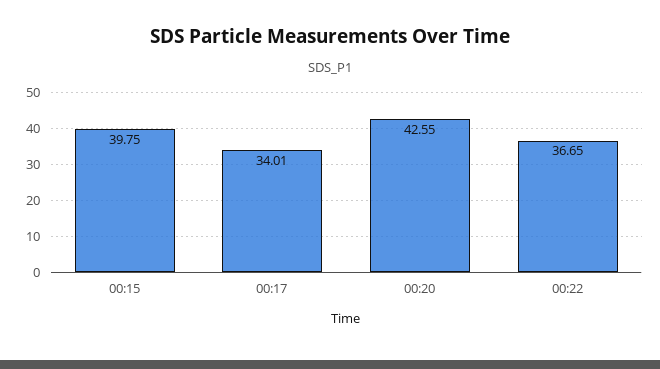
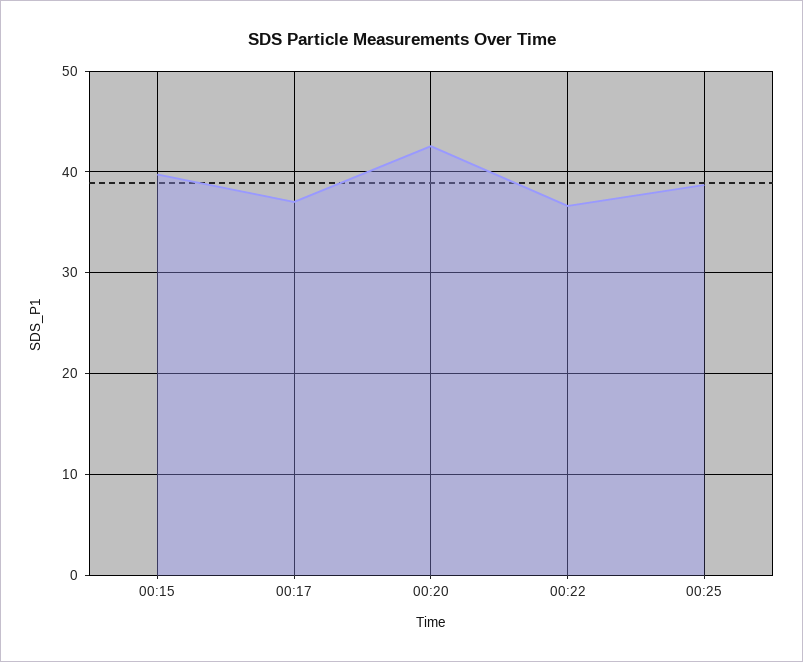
00:17: 34.01 -> 37
00:25: none -> 39

